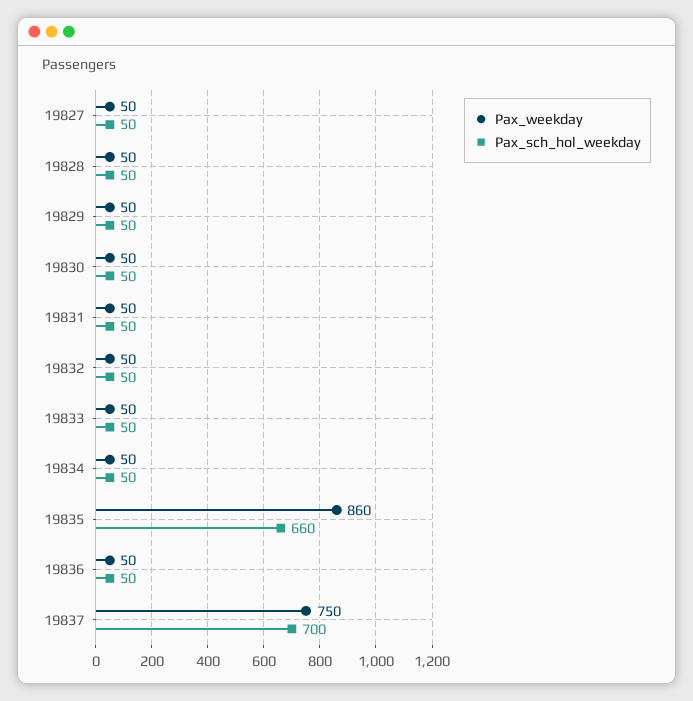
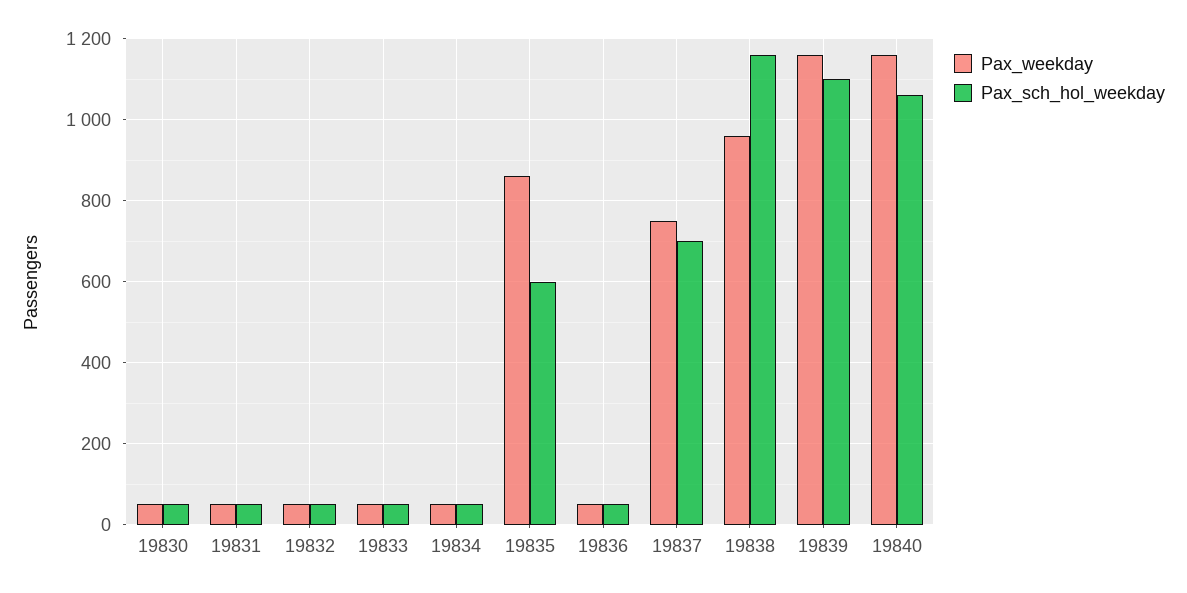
Pax_weekday, 19827: 50 -> none
Pax_sch_hol_weekday, 19827: 50 -> none
Pax_weekday, 19828: 50 -> none
Pax_sch_hol_weekday, 19828: 50 -> none
Pax_weekday, 19829: 50 -> none
Pax_sch_hol_weekday, 19829: 50 -> none
Pax_sch_hol_weekday, 19835: 660 -> 600
Pax_weekday, 19838: none -> 960
Pax_sch_hol_weekday, 19838: none -> 1160
Pax_weekday, 19839: none -> 1160
Pax_sch_hol_weekday, 19839: none -> 1100
Pax_weekday, 19840: none -> 1160
Pax_sch_hol_weekday, 19840: none -> 1060

